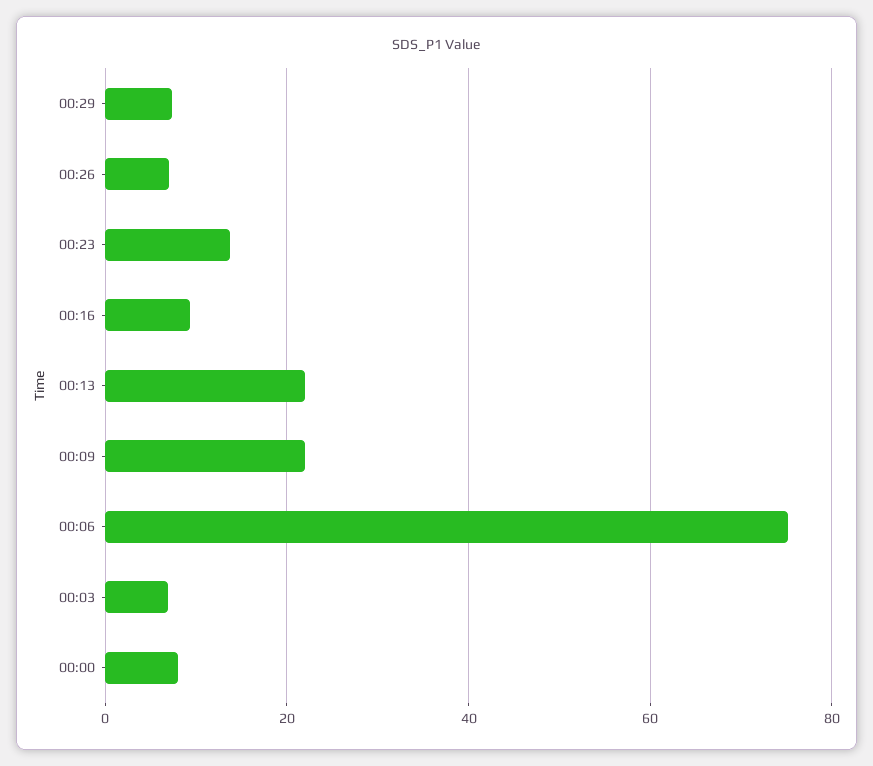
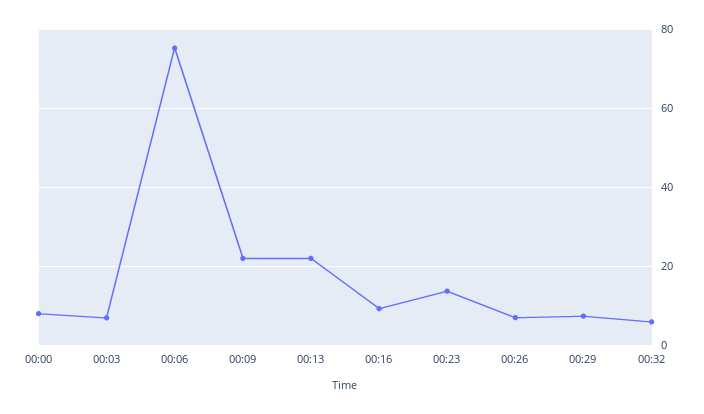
00:32: none -> 6

